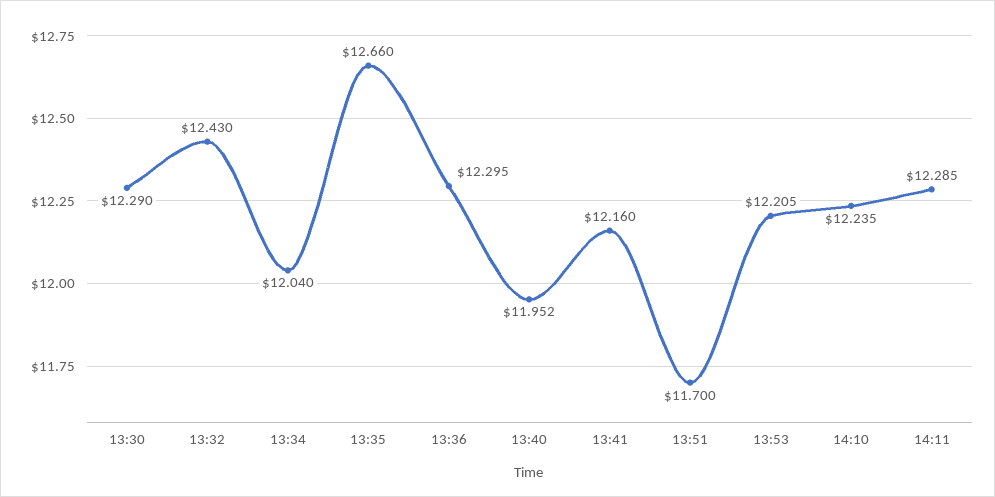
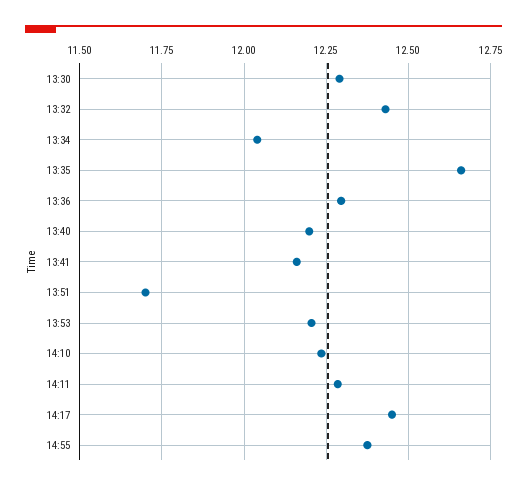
13:40: 11.952 -> 12.2
14:17: none -> 12.45
14:55: none -> 12.375

